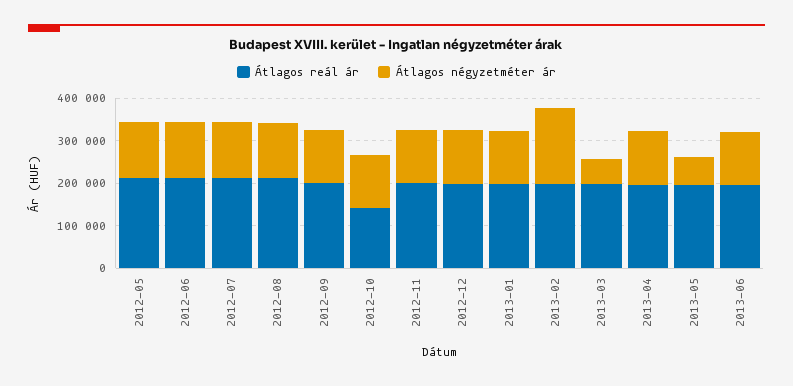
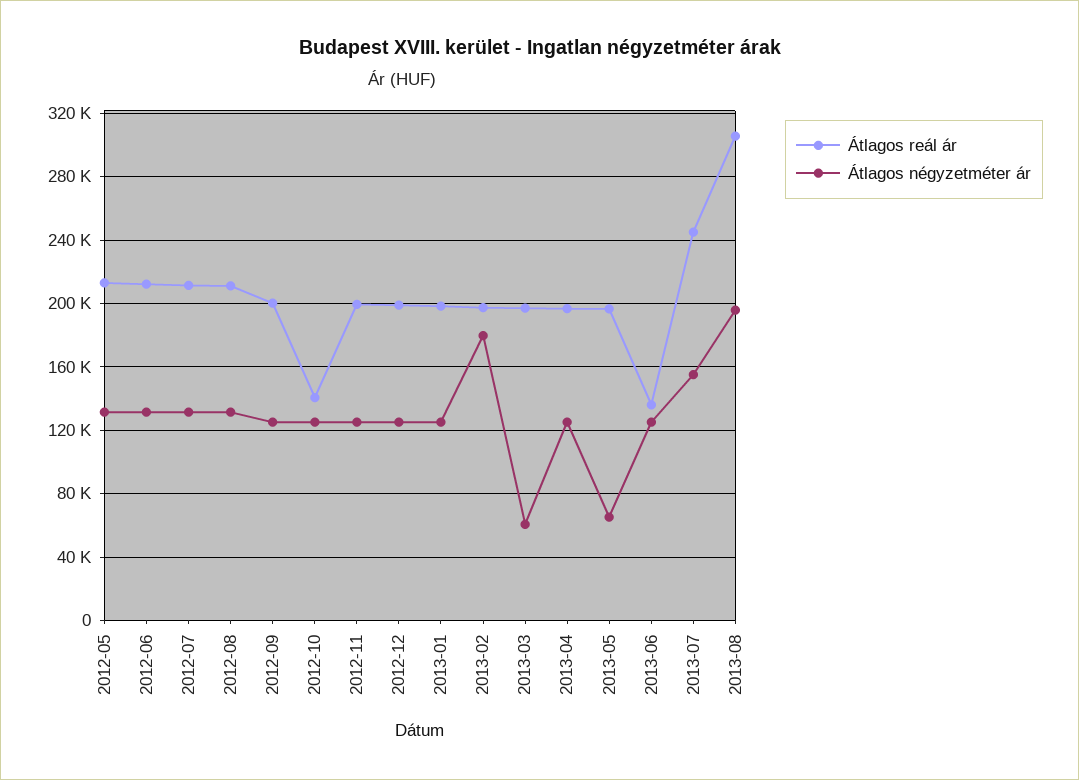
Átlagos reál ár, 2013-06: 200000 -> 135000
Átlagos reál ár, 2013-07: none -> 245000
Átlagos négyzetméter ár, 2013-07: none -> 155000
Átlagos reál ár, 2013-08: none -> 305000
Átlagos négyzetméter ár, 2013-08: none -> 195000

